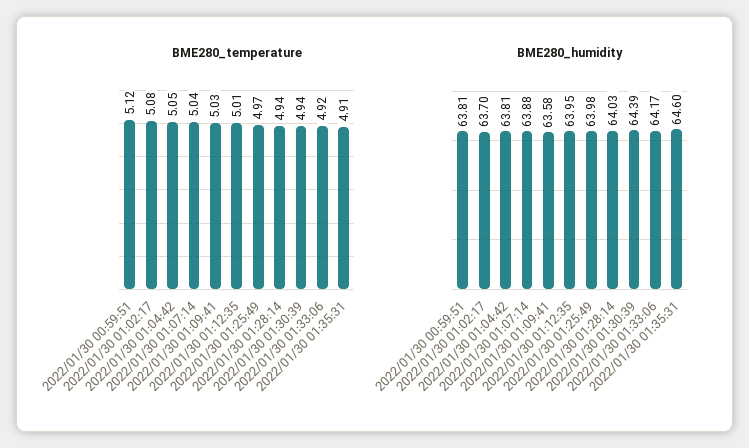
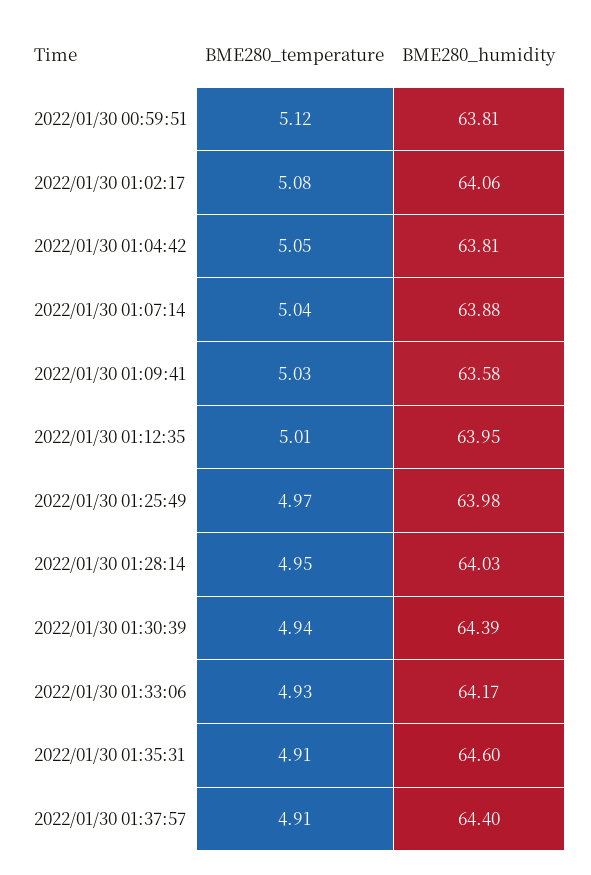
BME280_temperature, 2022/01/30 01:28:14: 4.94 -> 4.95
BME280_temperature, 2022/01/30 01:33:06: 4.92 -> 4.93
BME280_humidity, 2022/01/30 01:02:17: 63.7 -> 64.06
BME280_temperature, 2022/01/30 01:37:57: none -> 4.91
BME280_humidity, 2022/01/30 01:37:57: none -> 64.4

